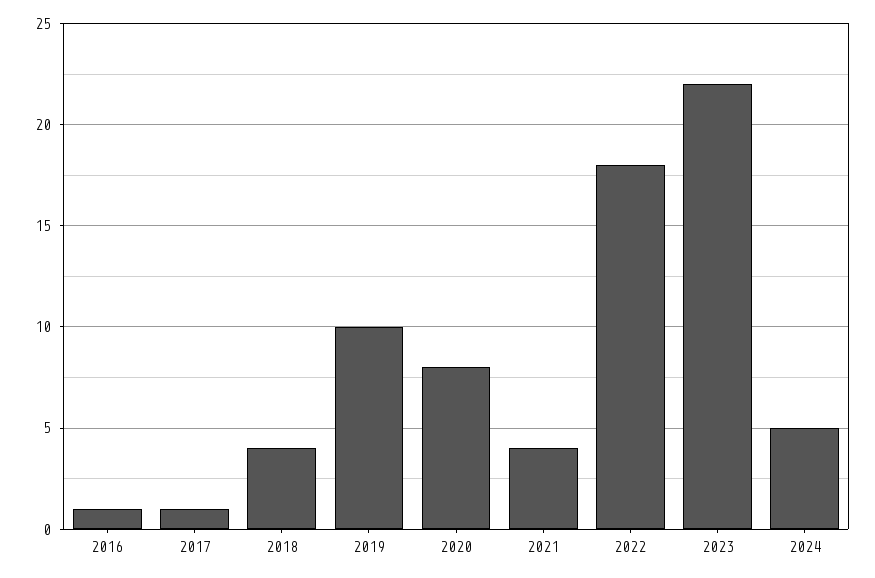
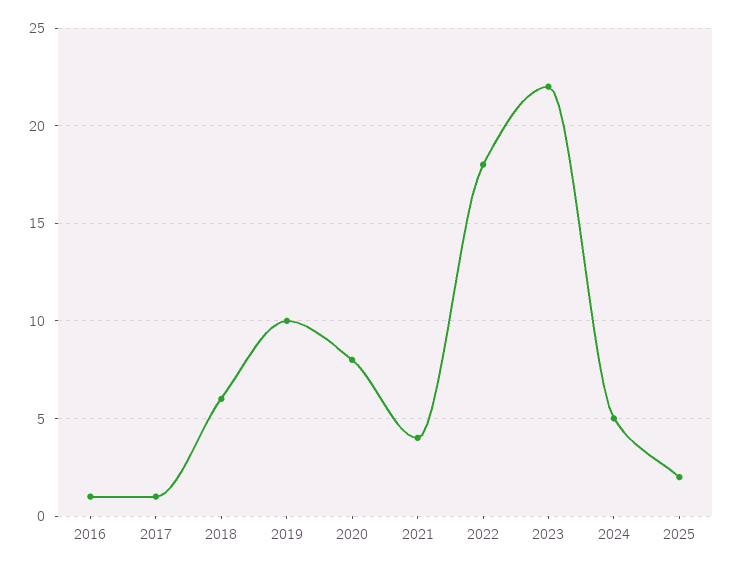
2018: 4 -> 6
2025: none -> 2

